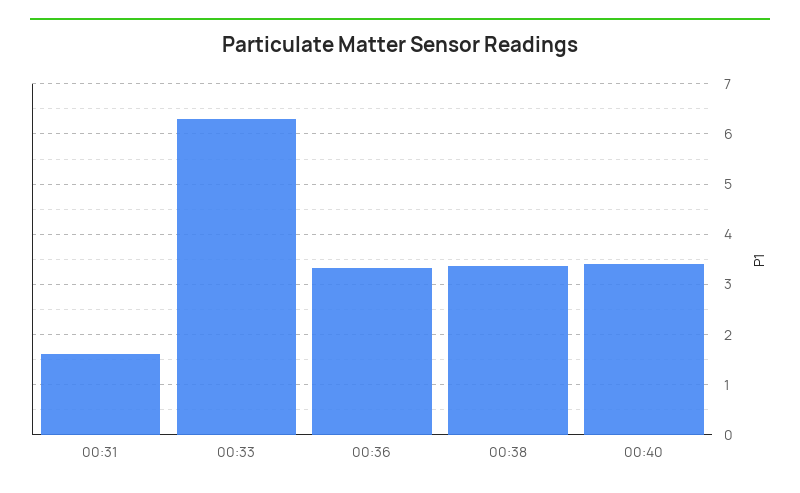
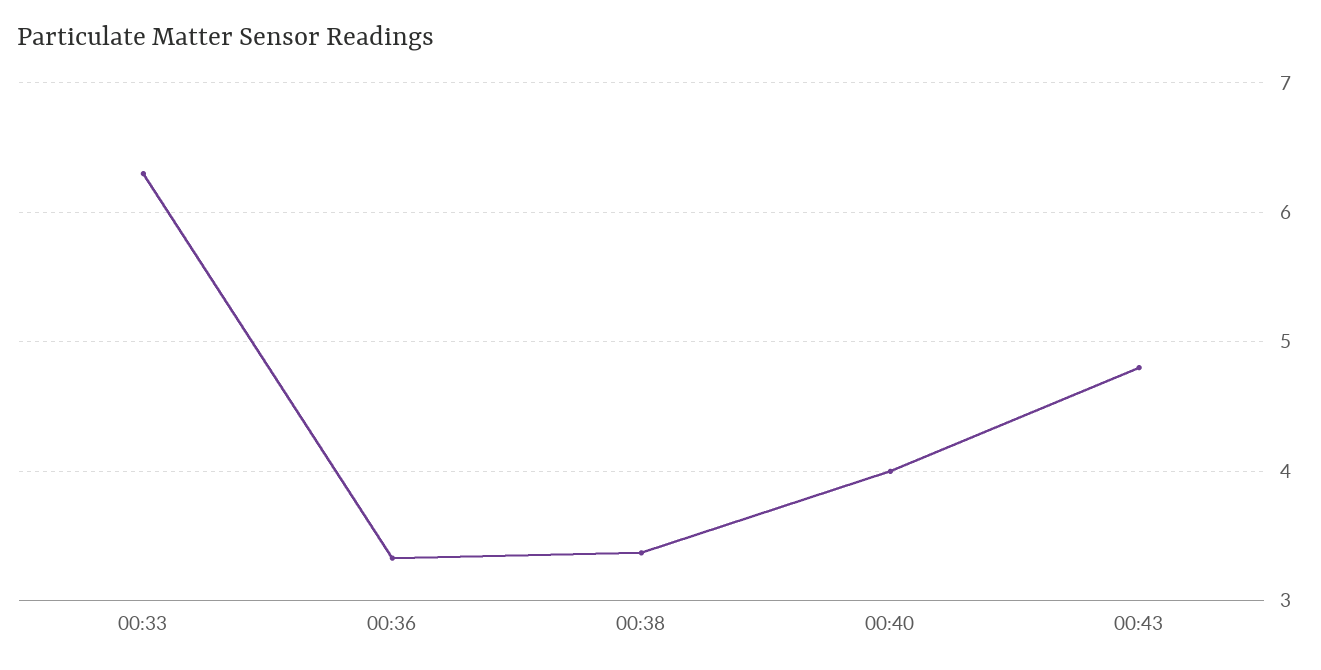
00:31: 1.6 -> none
00:40: 3.4 -> 4
00:43: none -> 4.8

